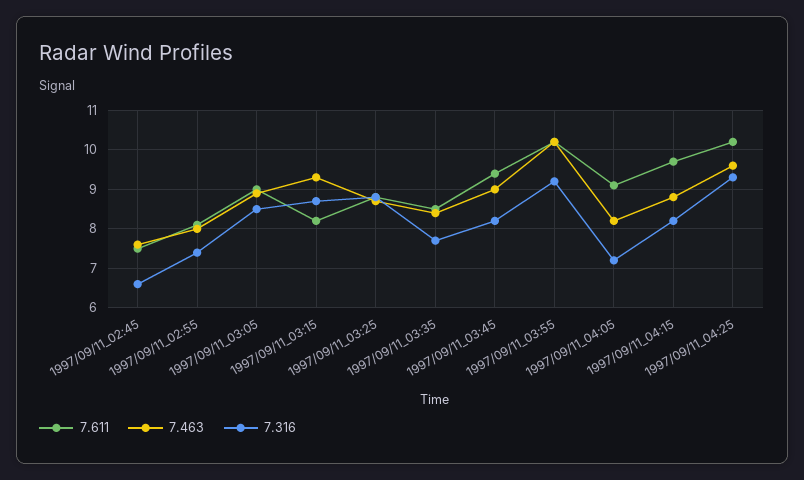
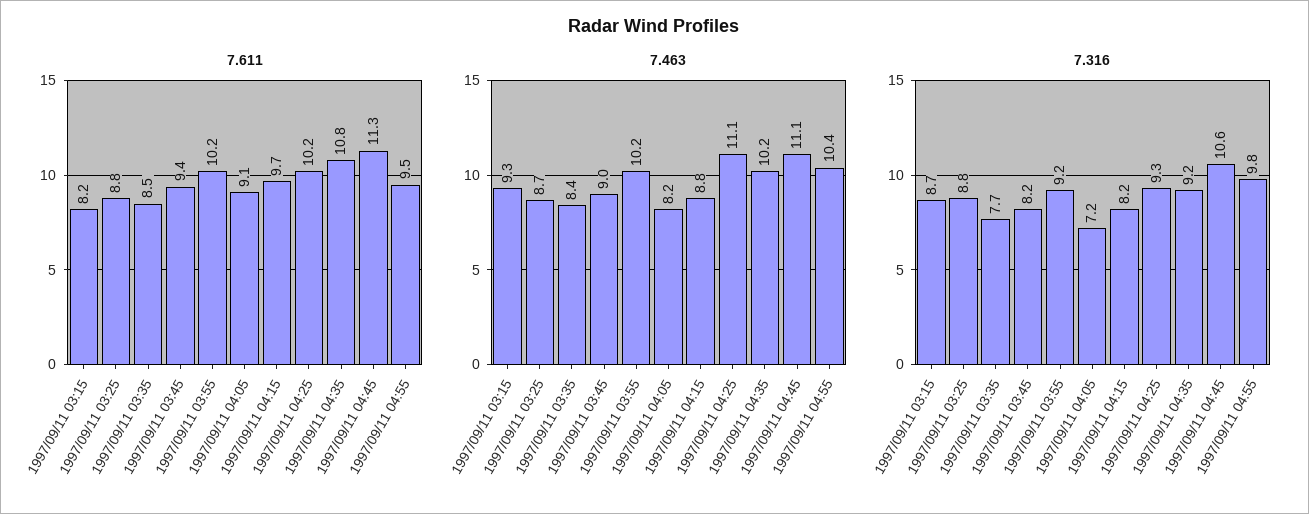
7.611, 1997/09/11_02:45: 7.5 -> none
7.463, 1997/09/11_02:45: 7.5 -> none
7.316, 1997/09/11_02:45: 6.5 -> none
7.611, 1997/09/11_02:55: 8 -> none
7.463, 1997/09/11_02:55: 8 -> none
7.316, 1997/09/11_02:55: 7.5 -> none
7.611, 1997/09/11_03:05: 9 -> none
7.463, 1997/09/11_03:05: 9 -> none
7.316, 1997/09/11_03:05: 8.5 -> none
7.463, 1997/09/11_04:25: 9.5 -> 11.1
7.611, 1997/09/11 04:35: none -> 10.8
7.611, 1997/09/11 04:45: none -> 11.3
7.611, 1997/09/11 04:55: none -> 9.5
7.463, 1997/09/11 04:35: none -> 10.2
7.463, 1997/09/11 04:45: none -> 11.1
7.463, 1997/09/11 04:55: none -> 10.4
7.316, 1997/09/11 04:35: none -> 9.2
7.316, 1997/09/11 04:45: none -> 10.6
7.316, 1997/09/11 04:55: none -> 9.8

